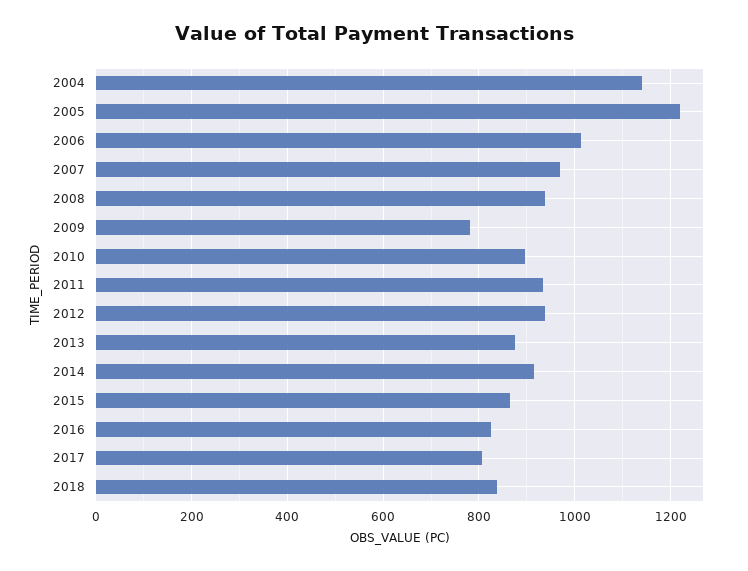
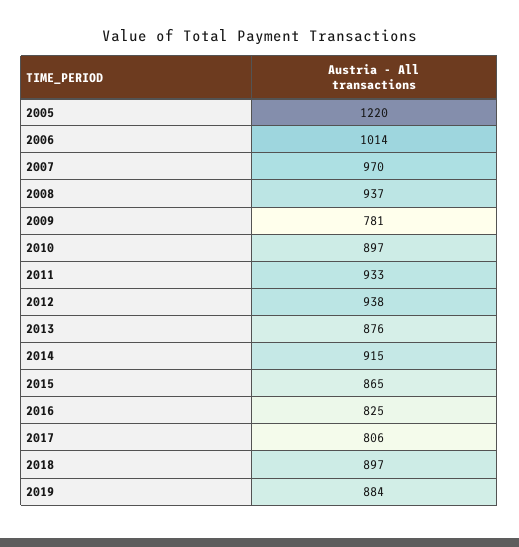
2004: 1140 -> none
2018: 840 -> 897
2019: none -> 884

